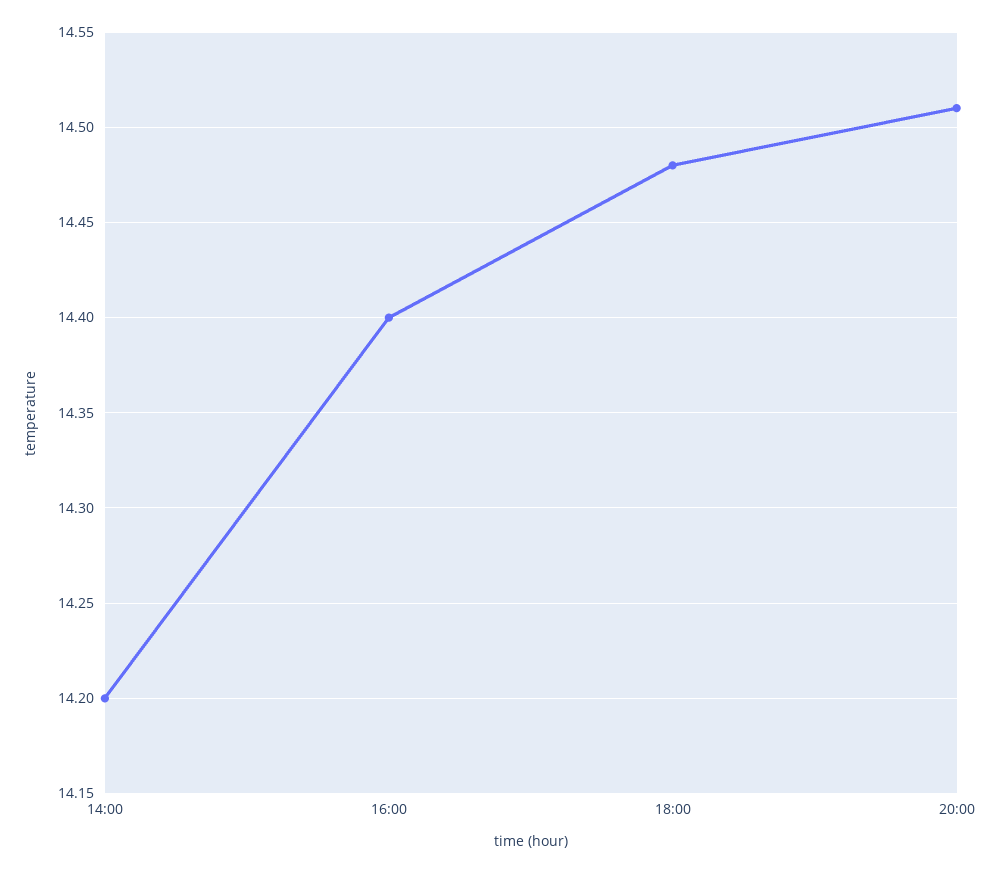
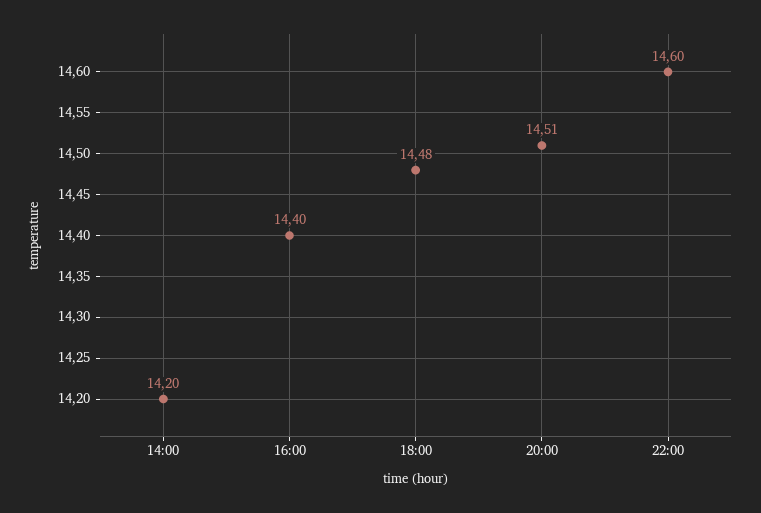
22:00: none -> 14.6

